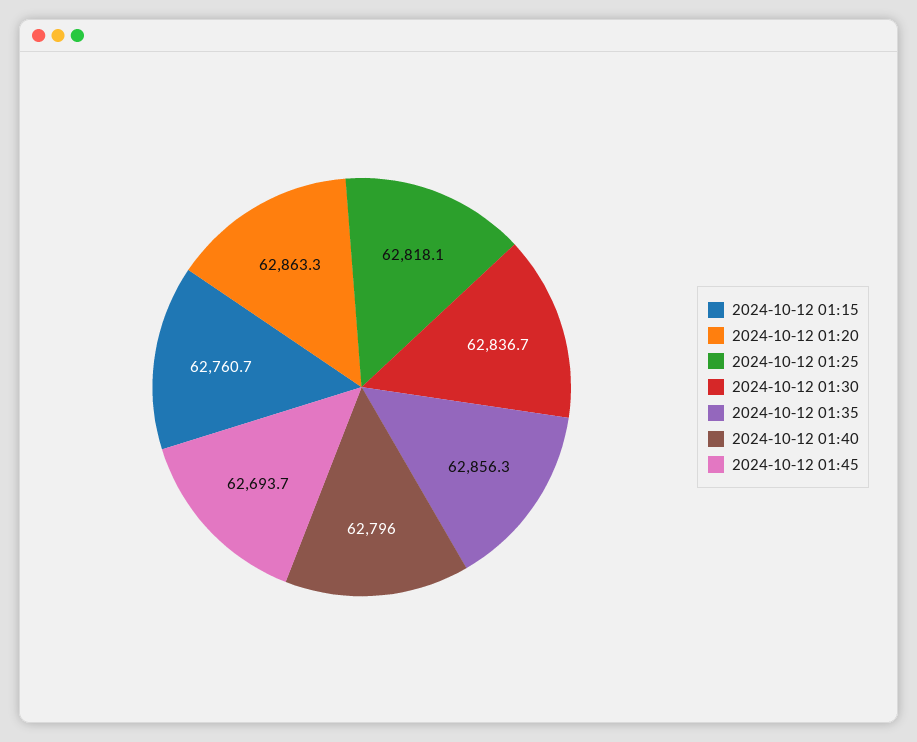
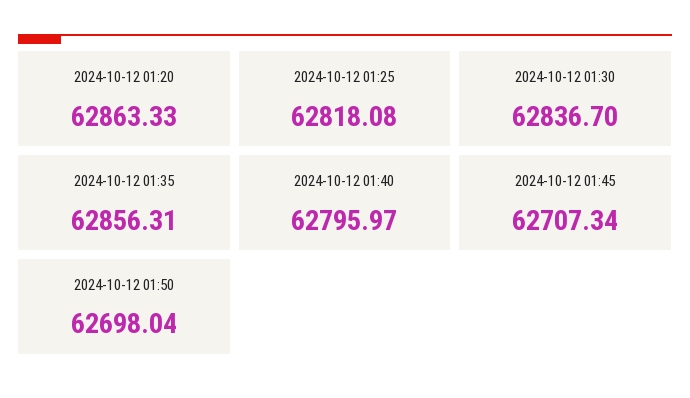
2024-10-12 01:15: 62760.7 -> none
2024-10-12 01:45: 62693.7 -> 62707.34
2024-10-12 01:50: none -> 62698.04

